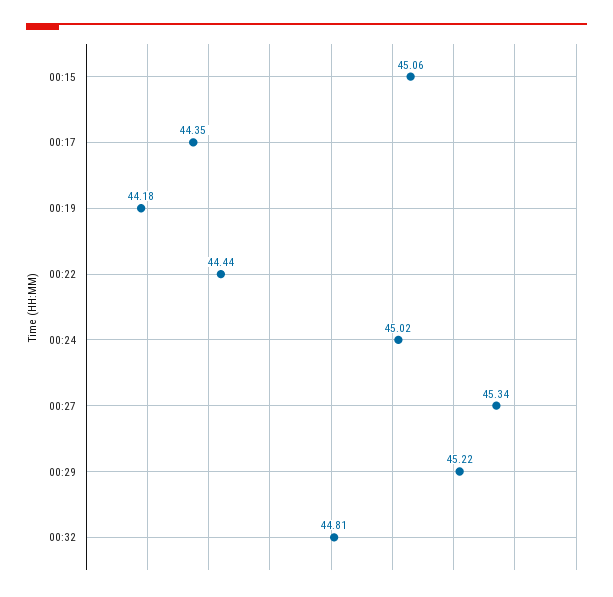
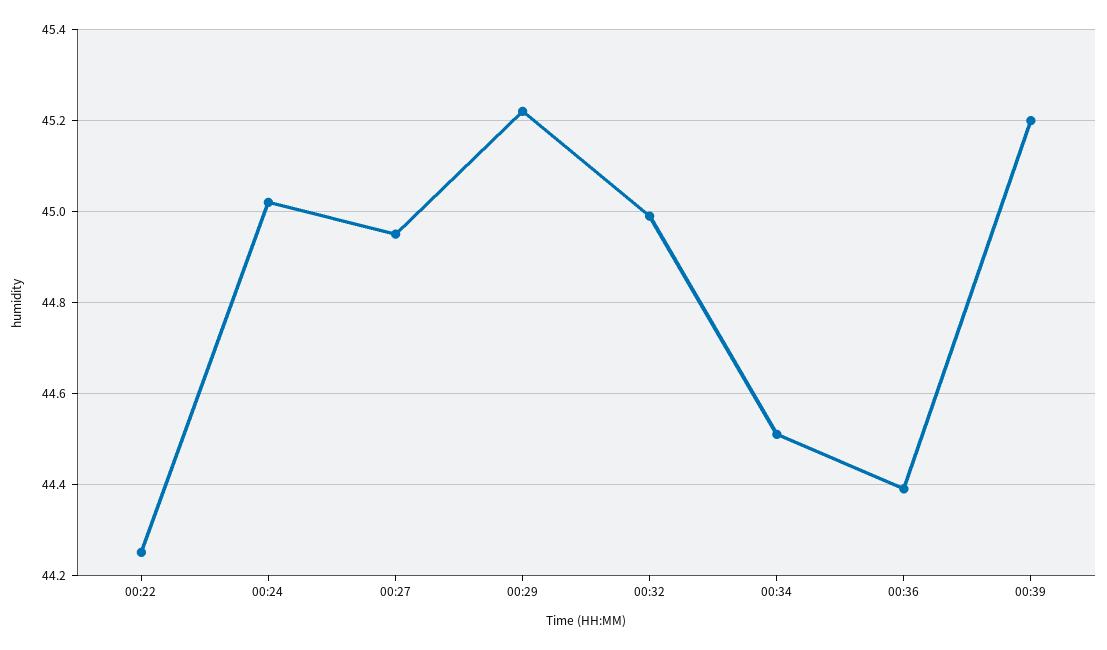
00:15: 45.06 -> none
00:17: 44.35 -> none
00:19: 44.18 -> none
00:22: 44.44 -> 44.25
00:27: 45.34 -> 44.95
00:32: 44.81 -> 45
00:34: none -> 44.5
00:36: none -> 44.4
00:39: none -> 45.2

